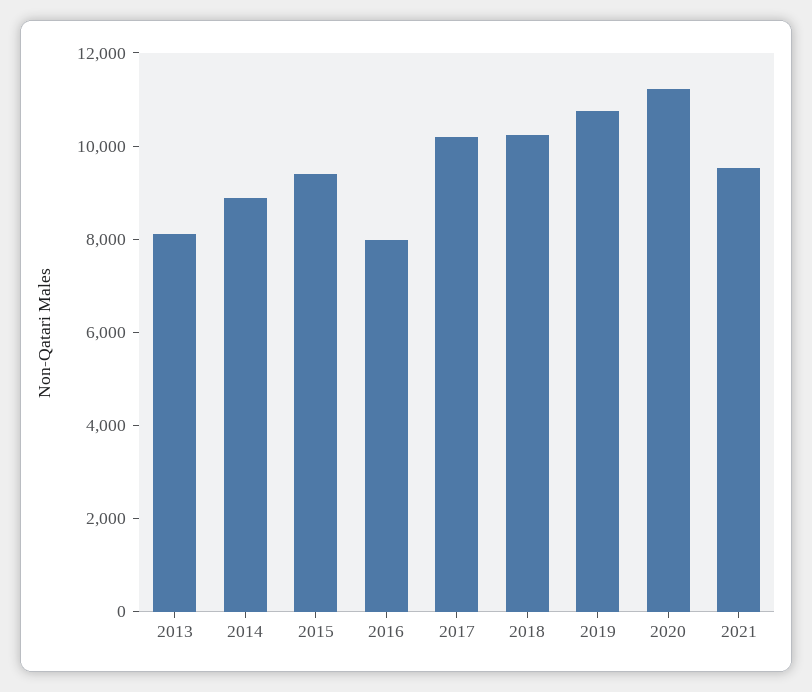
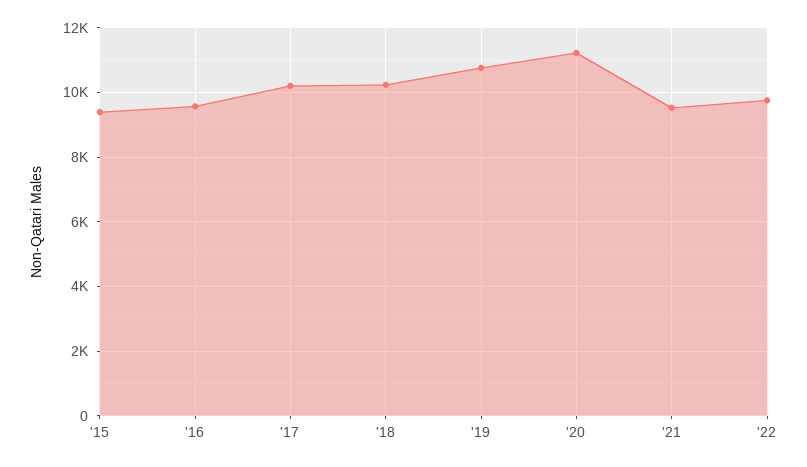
2013: 8000 -> none
2014: 9000 -> none
2016: 8000 -> 9600
'22: none -> 9800

